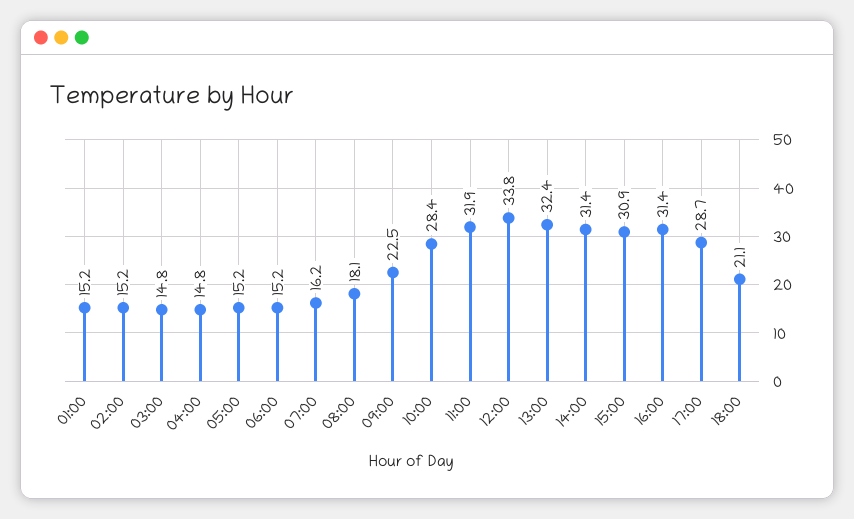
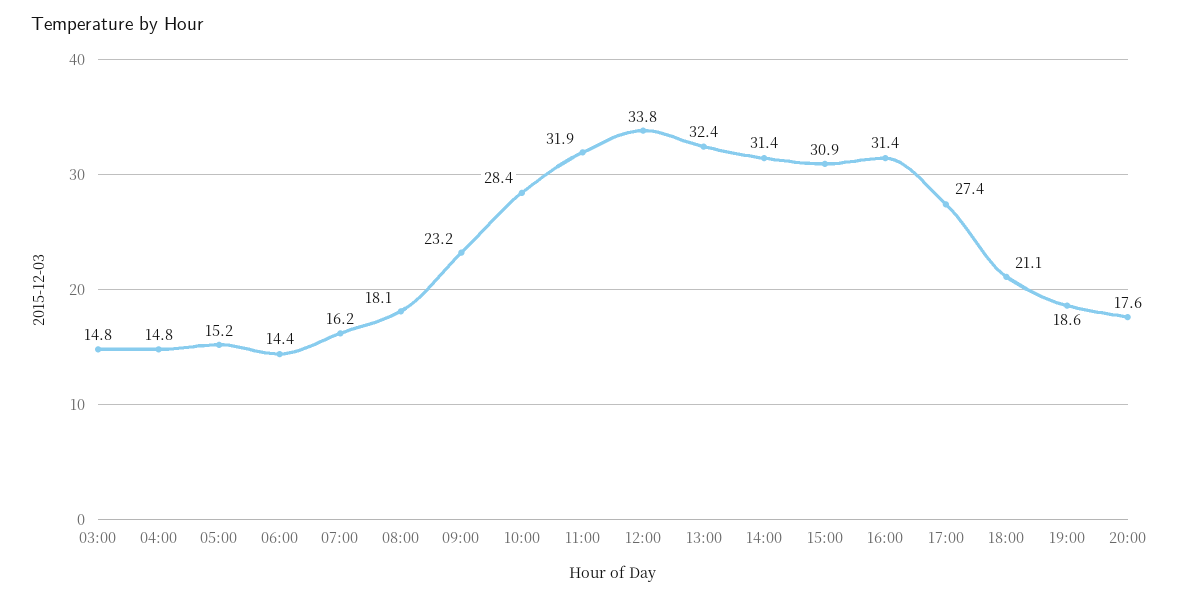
01:00: 15.2 -> none
02:00: 15.2 -> none
06:00: 15.2 -> 14.4
09:00: 22.5 -> 23.2
17:00: 28.7 -> 27.4
19:00: none -> 18.6
20:00: none -> 17.6

